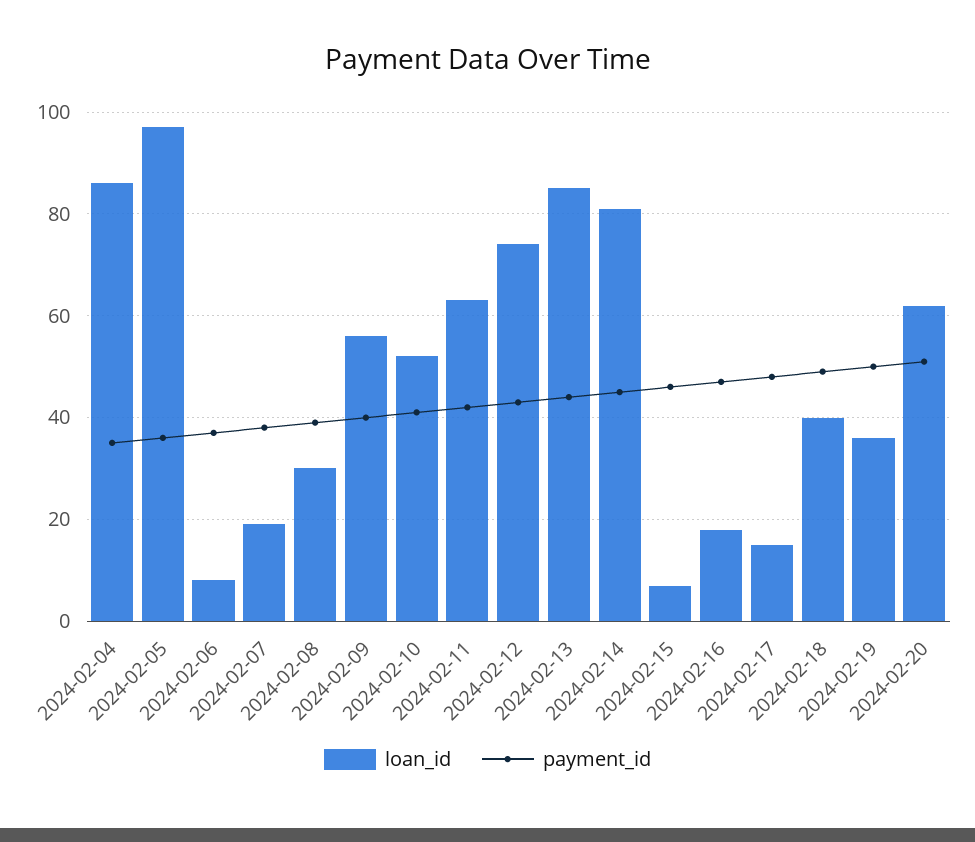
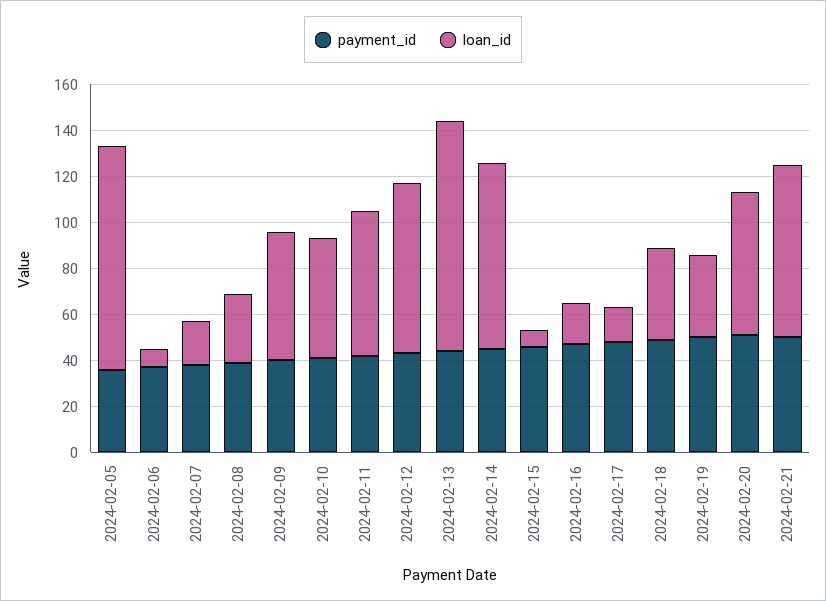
loan_id, 2024-02-04: 85 -> none
payment_id, 2024-02-04: 35 -> none
loan_id, 2024-02-13: 85 -> 100
payment_id, 2024-02-21: none -> 50
loan_id, 2024-02-21: none -> 75

